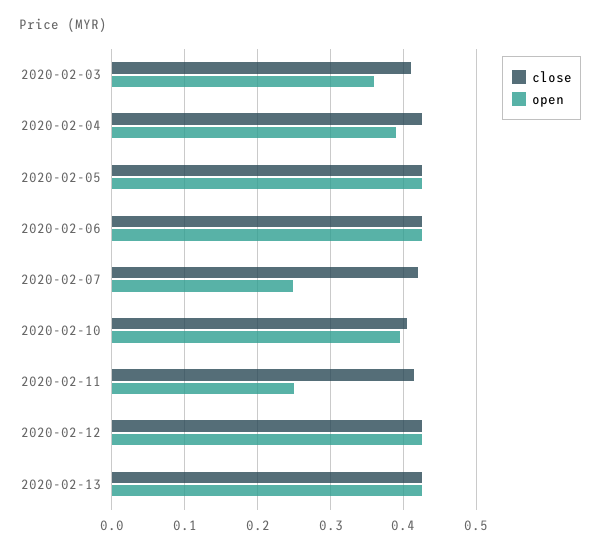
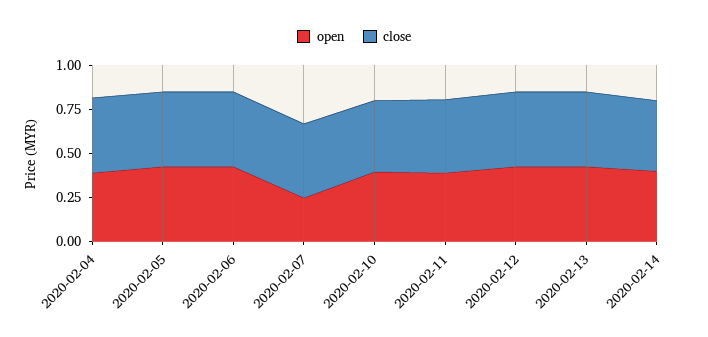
close, 2020-02-03: 0.41 -> none
open, 2020-02-03: 0.36 -> none
open, 2020-02-11: 0.25 -> 0.4
open, 2020-02-14: none -> 0.4
close, 2020-02-14: none -> 0.4

